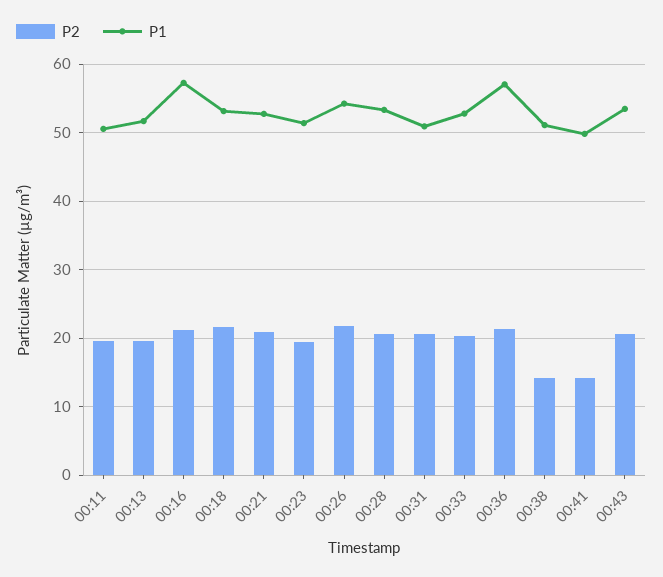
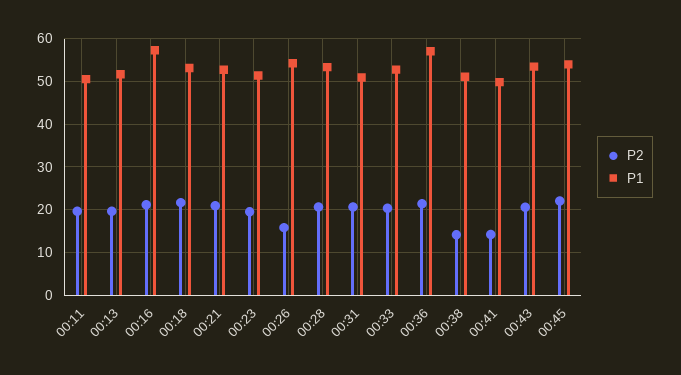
P2, 00:26: 22 -> 16
P2, 00:45: none -> 22
P1, 00:45: none -> 54

